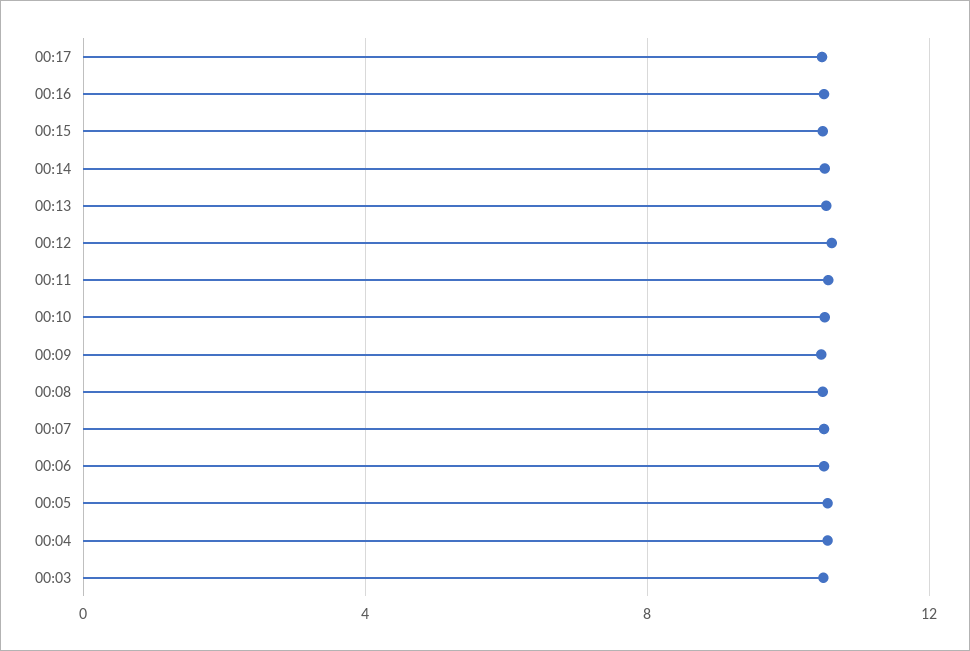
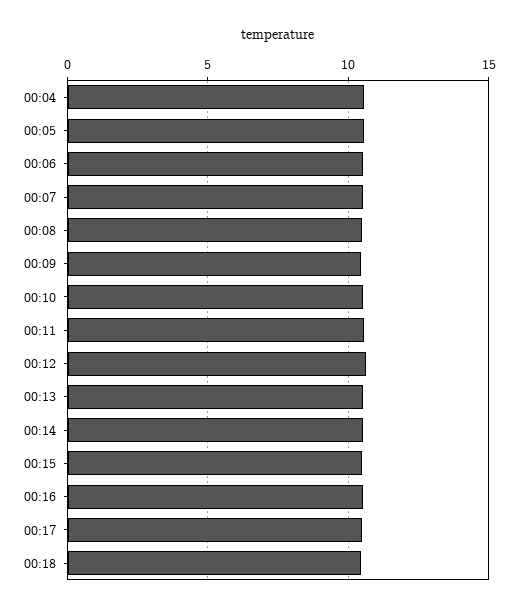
00:03: 10.5 -> none
00:18: none -> 10.5

